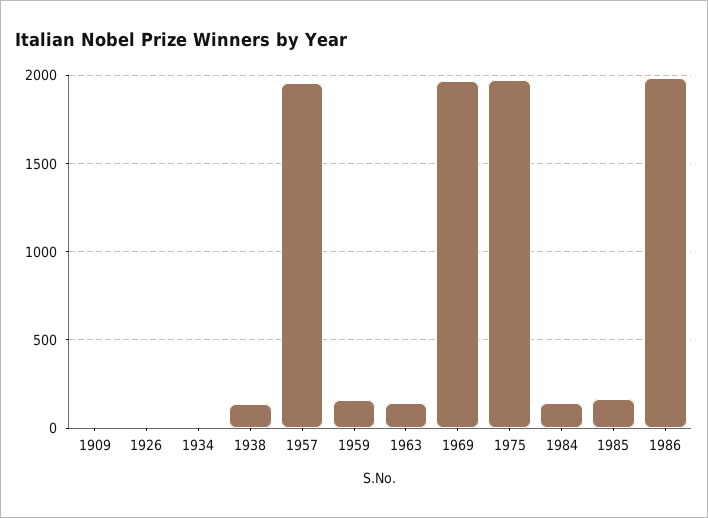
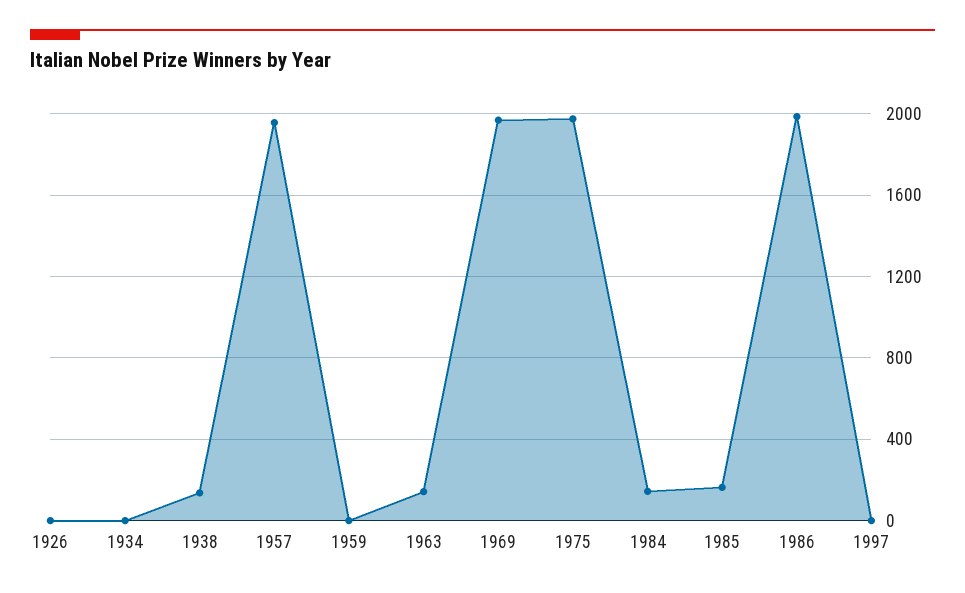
1909: 0 -> none
1959: 150 -> 0
1997: none -> 0

